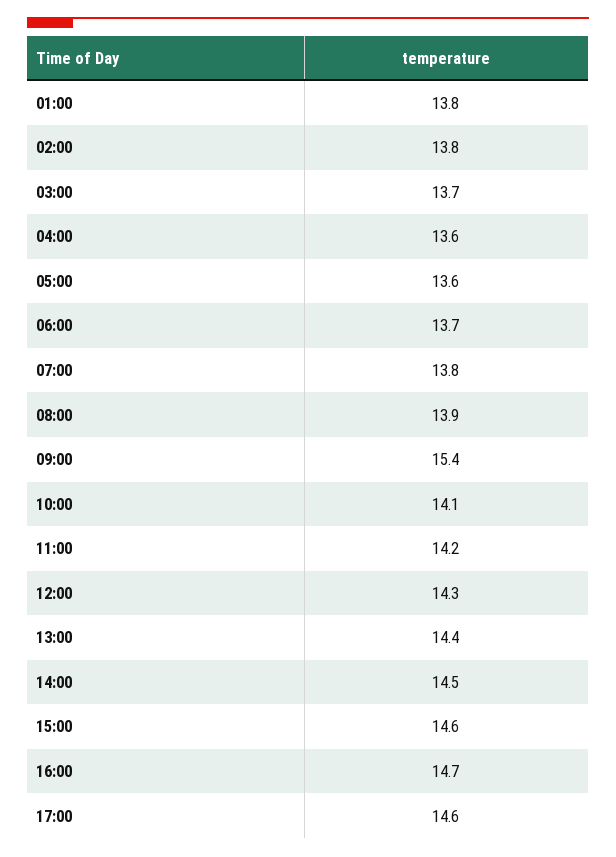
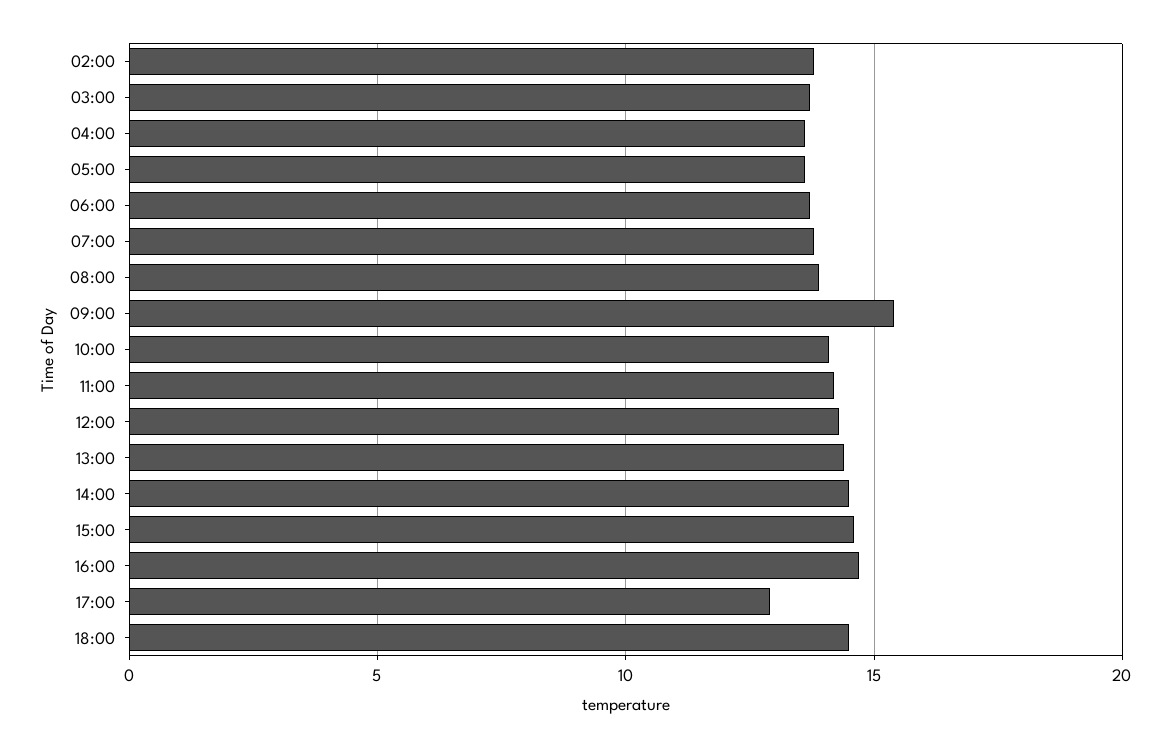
01:00: 13.8 -> none
17:00: 14.6 -> 13
18:00: none -> 14.5

